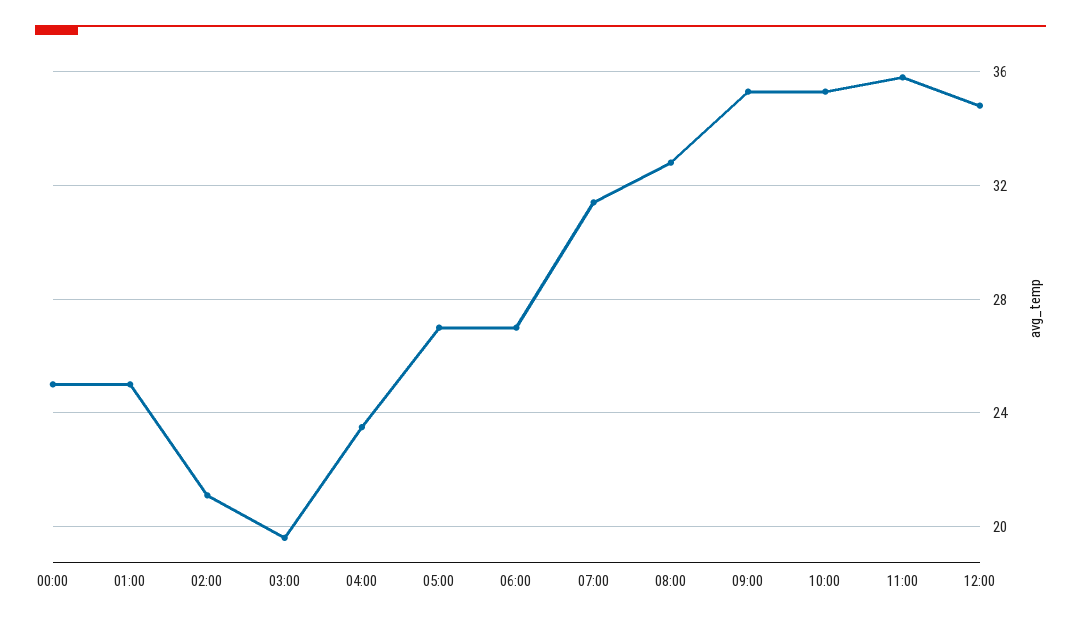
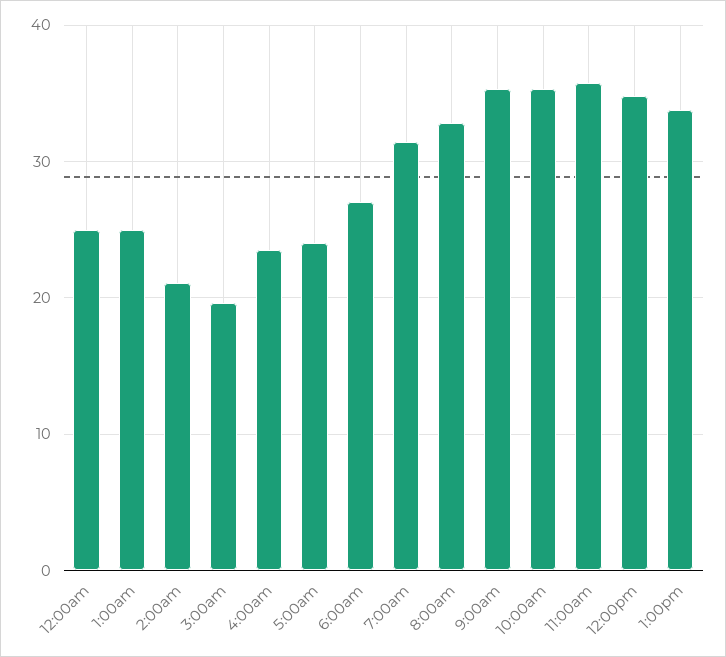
05:00: 27 -> 24
1:00pm: none -> 34

